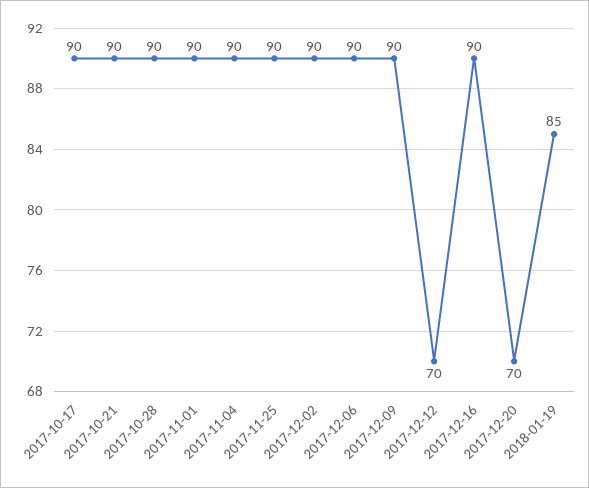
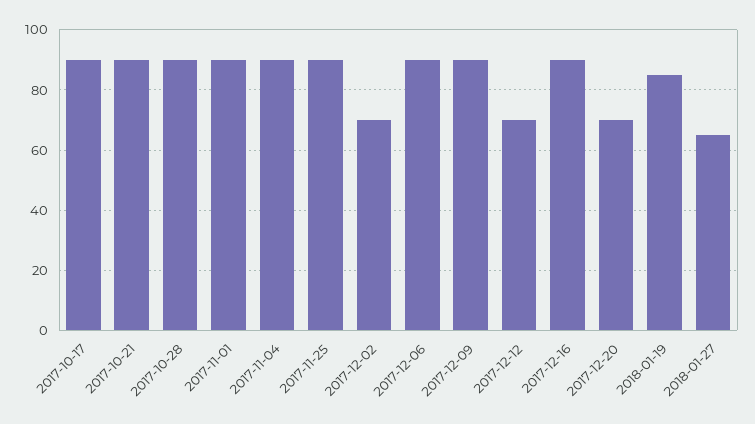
2017-12-02: 90 -> 70
2018-01-27: none -> 65

